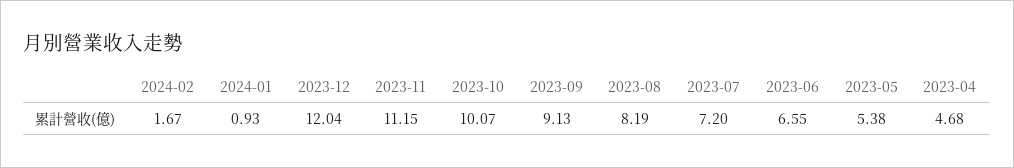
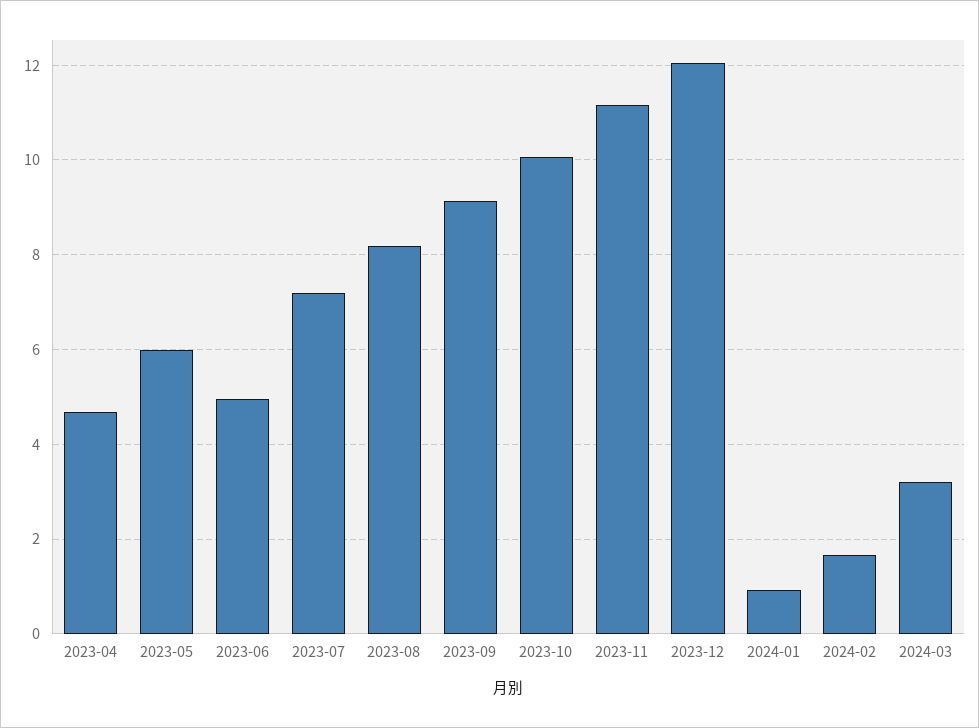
2023-06: 6.55 -> 5
2023-05: 5.38 -> 6
2024-03: none -> 3.2

